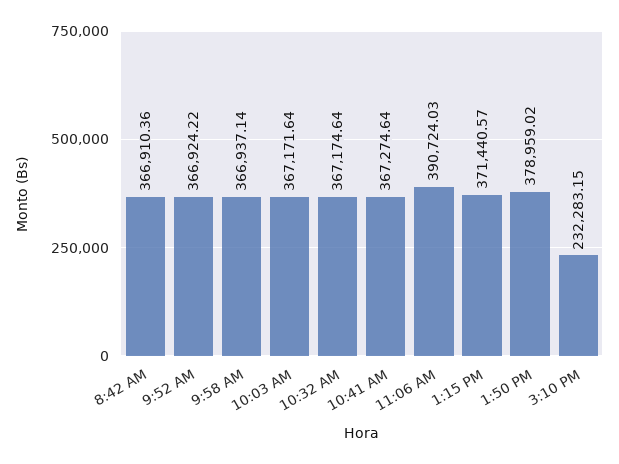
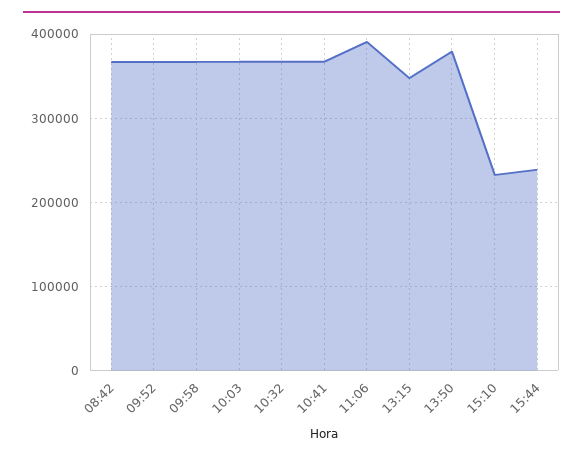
1:15 PM: 371440.57 -> 350000
15:44: none -> 240000

